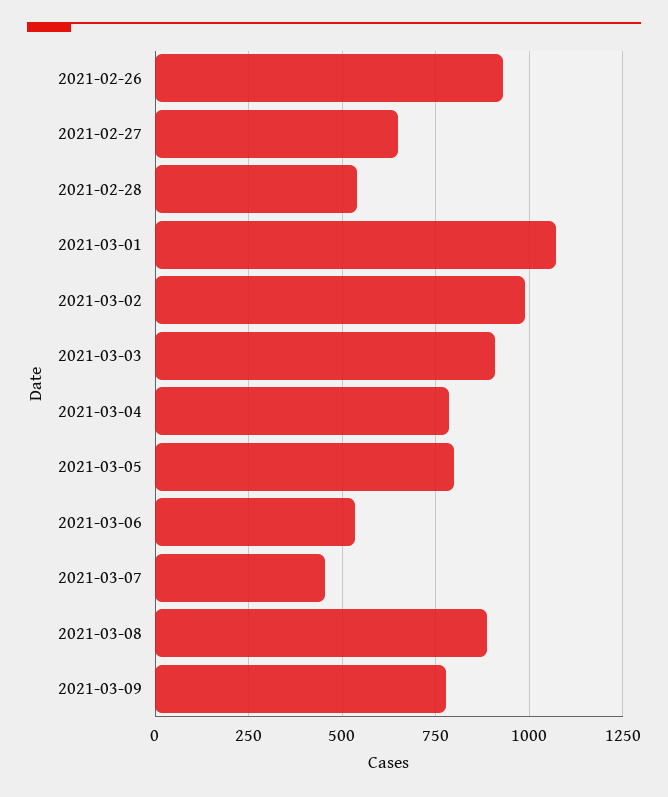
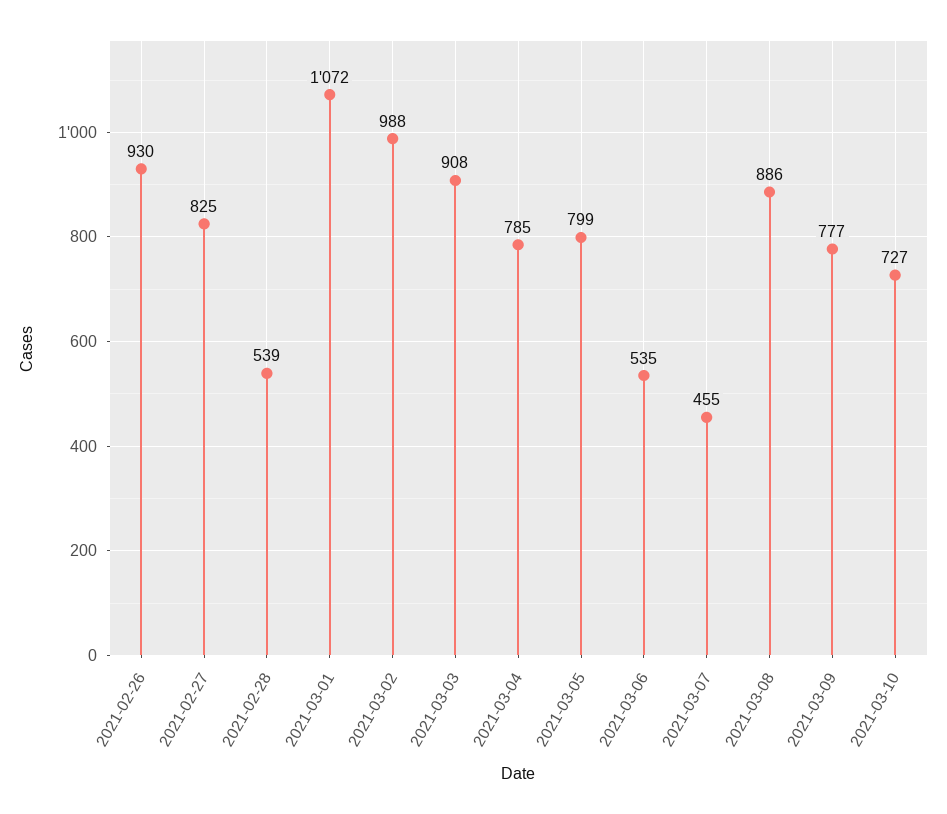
2021-02-27: 650 -> 825
2021-03-10: none -> 727

